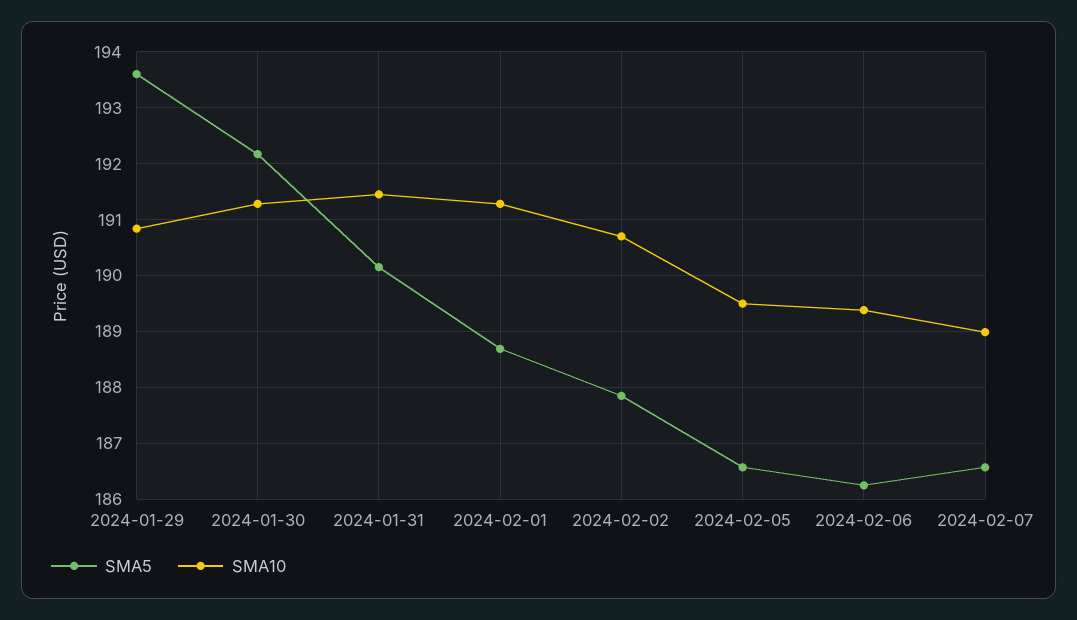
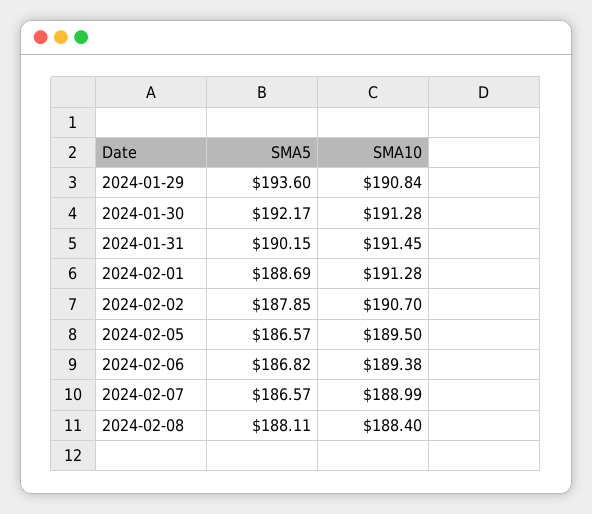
SMA5, 2024-02-06: 186.2 -> 186.82
SMA5, 2024-02-08: none -> 188.11
SMA10, 2024-02-08: none -> 188.4

